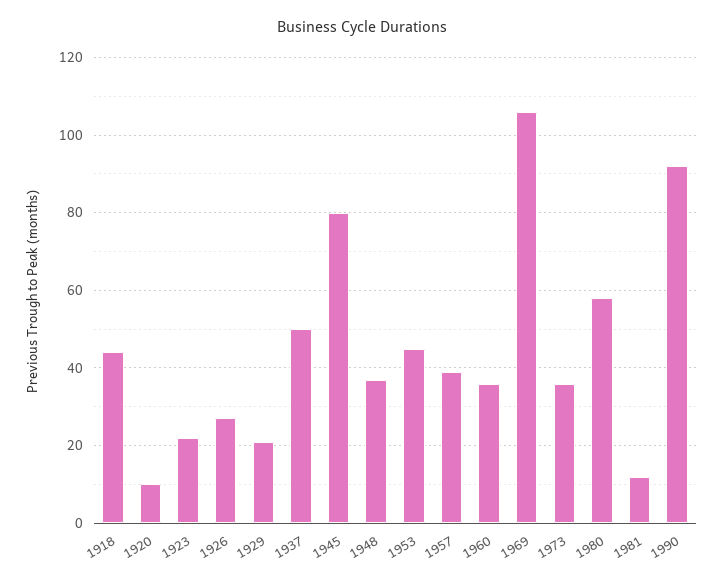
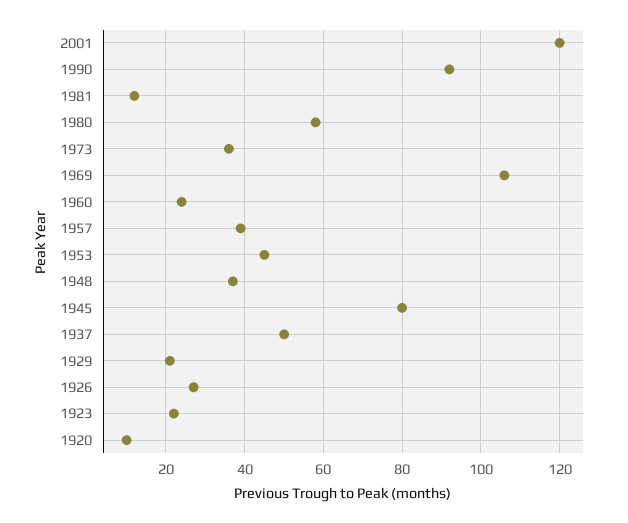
1918: 45 -> none
1960: 35 -> 25
2001: none -> 120

